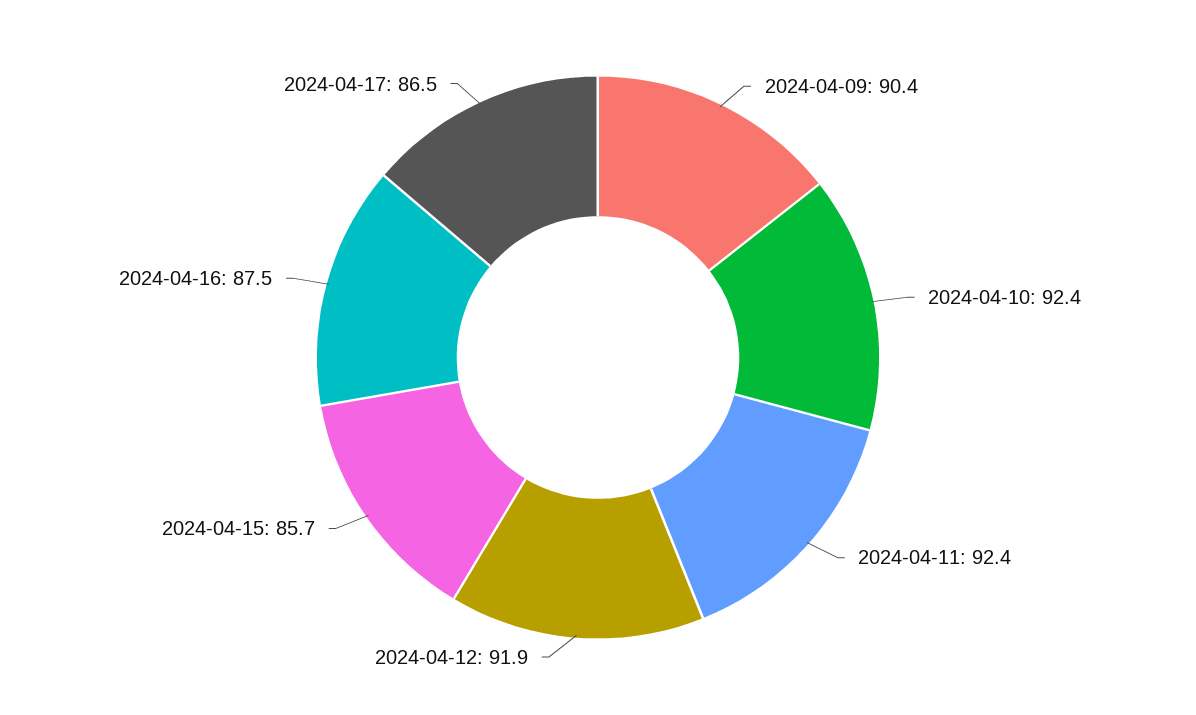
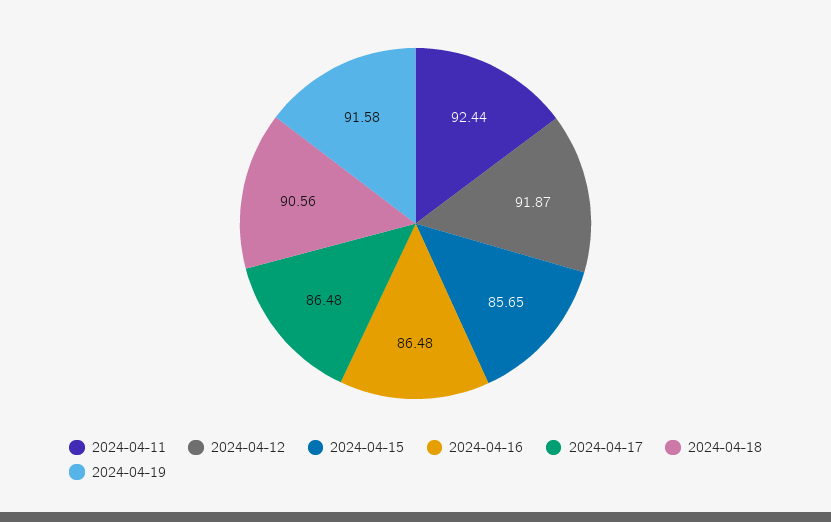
2024-04-09: 90.4 -> none
2024-04-10: 92.4 -> none
2024-04-16: 87.5 -> 86.48
2024-04-18: none -> 90.56
2024-04-19: none -> 91.58

